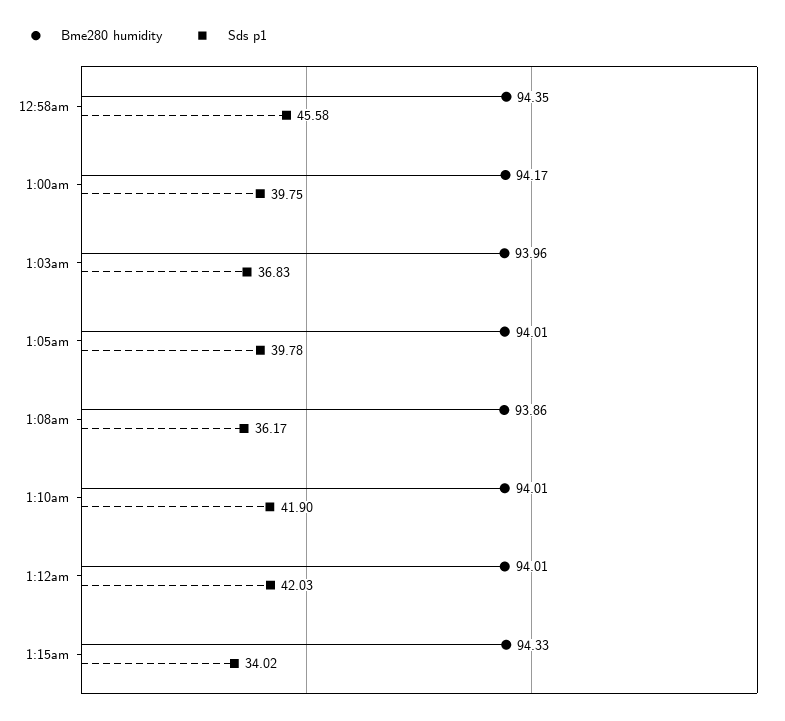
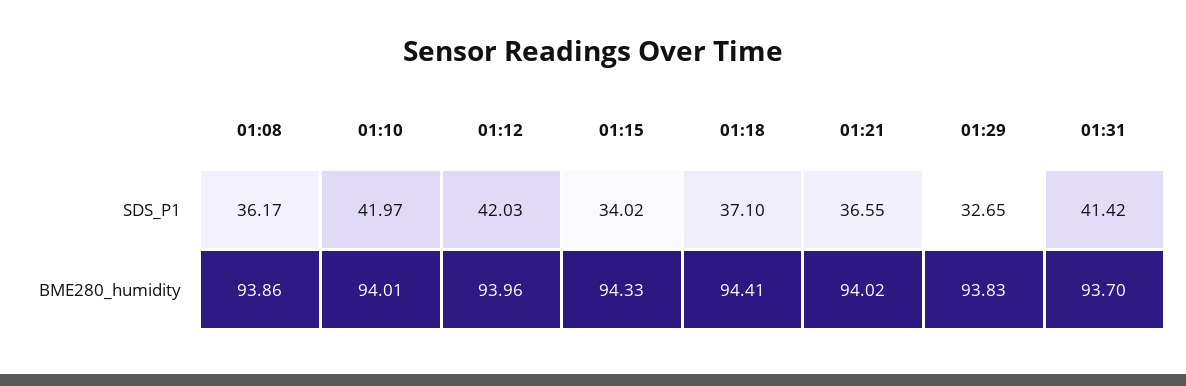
Bme280 humidity, 12:58am: 94.35 -> none
Sds p1, 12:58am: 45.58 -> none
Bme280 humidity, 1:00am: 94.17 -> none
Sds p1, 1:00am: 39.75 -> none
Bme280 humidity, 1:03am: 93.96 -> none
Sds p1, 1:03am: 36.83 -> none
Bme280 humidity, 1:05am: 94.01 -> none
Sds p1, 1:05am: 39.78 -> none
Sds p1, 1:10am: 41.9 -> 41.97
Bme280 humidity, 1:12am: 94.01 -> 93.96
Sds p1, 01:18: none -> 37.1
Sds p1, 01:21: none -> 36.55
Sds p1, 01:29: none -> 32.65
Sds p1, 01:31: none -> 41.42
Bme280 humidity, 01:18: none -> 94.41
Bme280 humidity, 01:21: none -> 94.02
Bme280 humidity, 01:29: none -> 93.83
Bme280 humidity, 01:31: none -> 93.7

